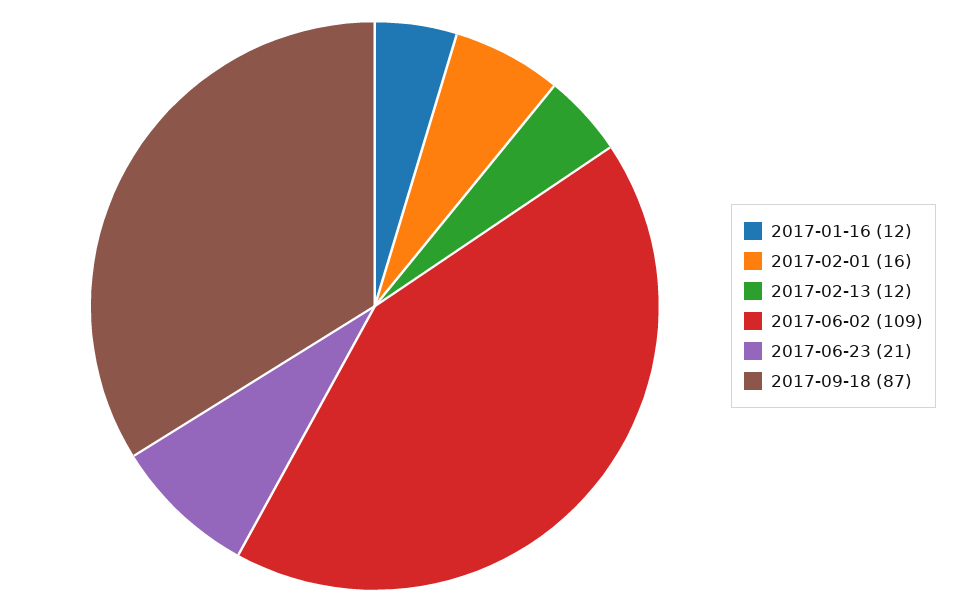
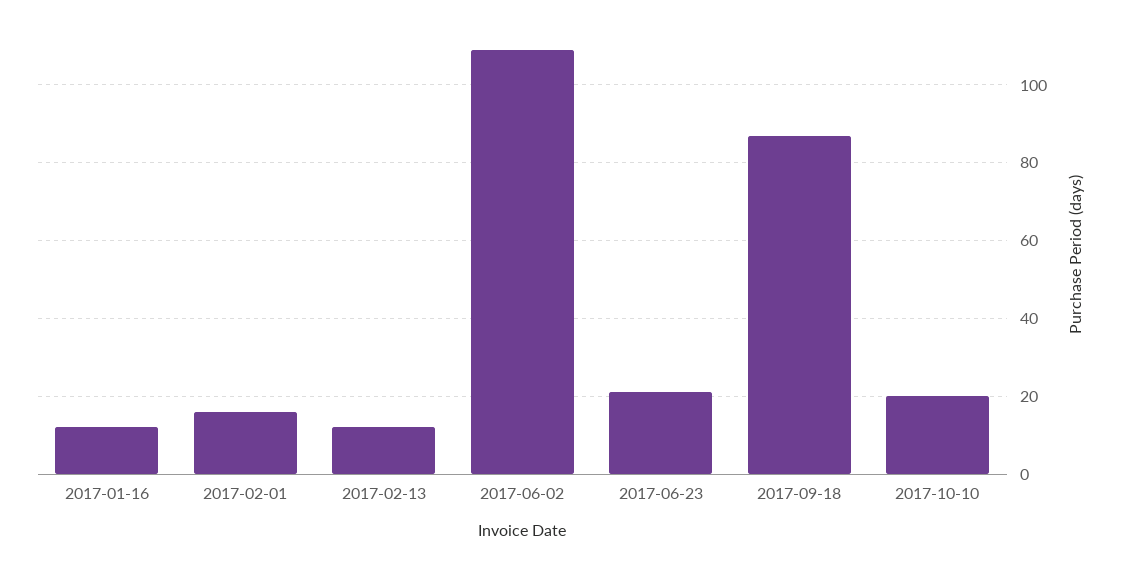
2017-10-10: none -> 20

